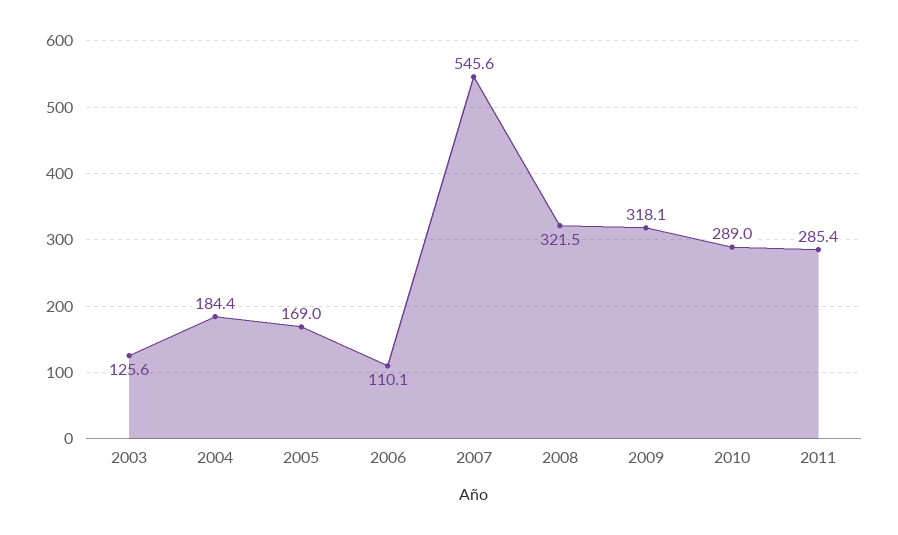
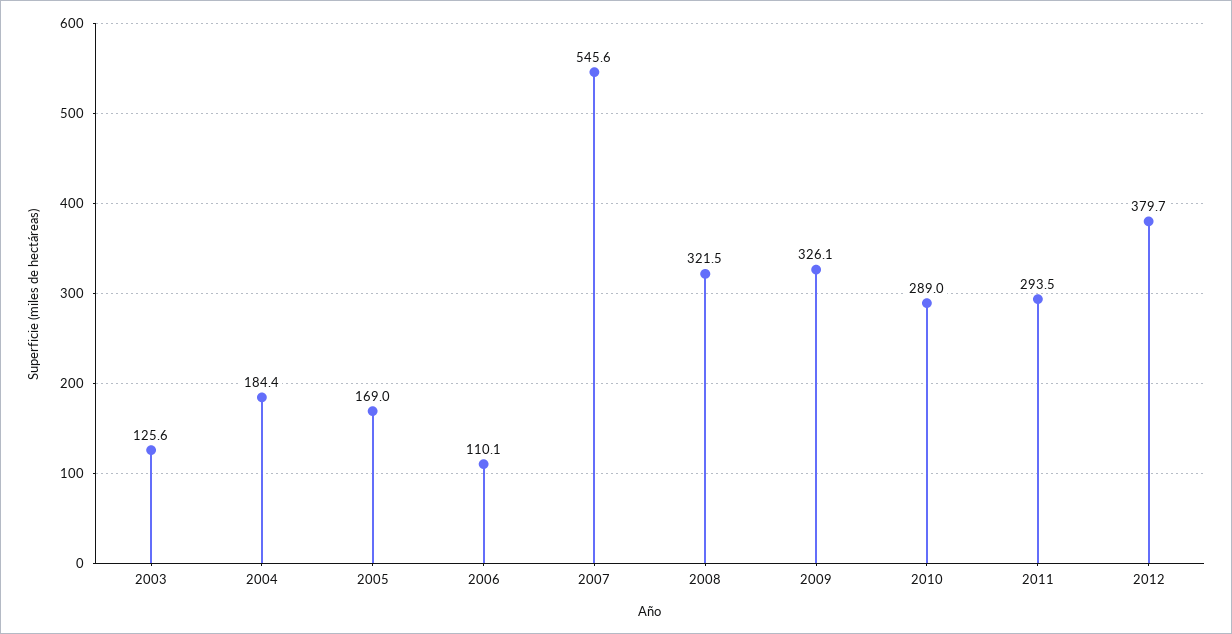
2009: 318.1 -> 326.1
2011: 285.4 -> 293.5
2012: none -> 379.7

